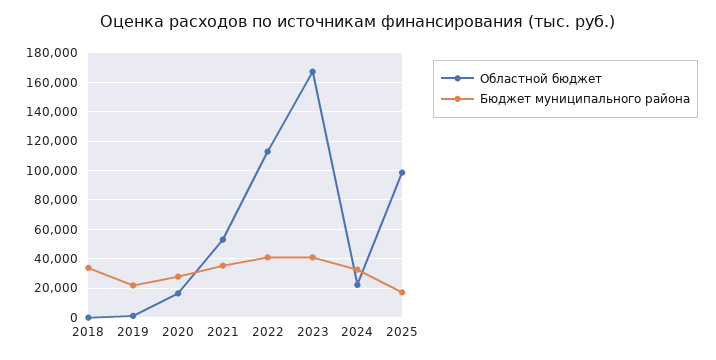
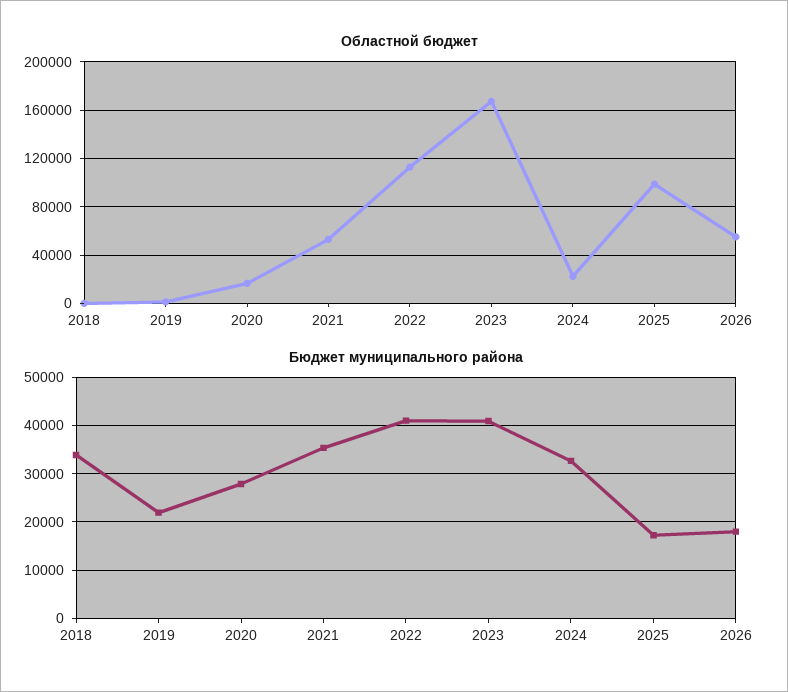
Областной бюджет, 2026: none -> 55000
Бюджет муниципального района, 2026: none -> 18000

